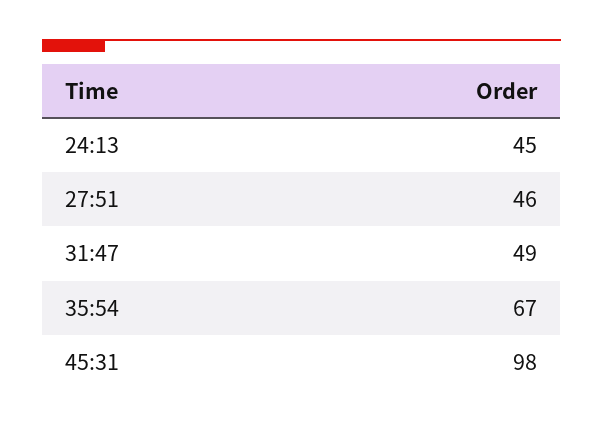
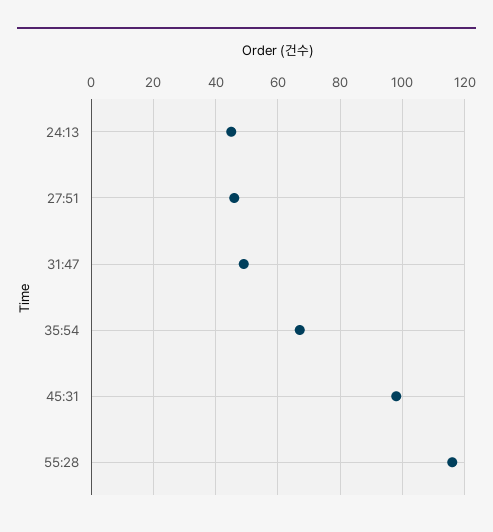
55:28: none -> 115

